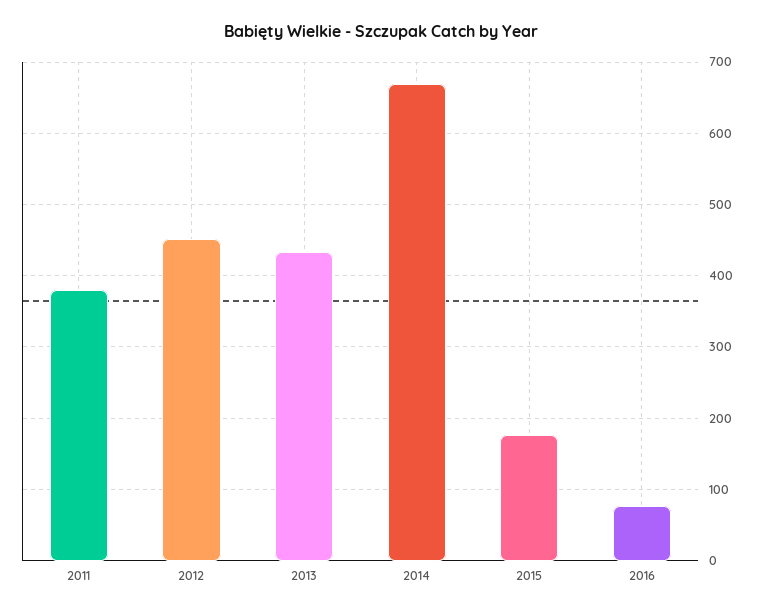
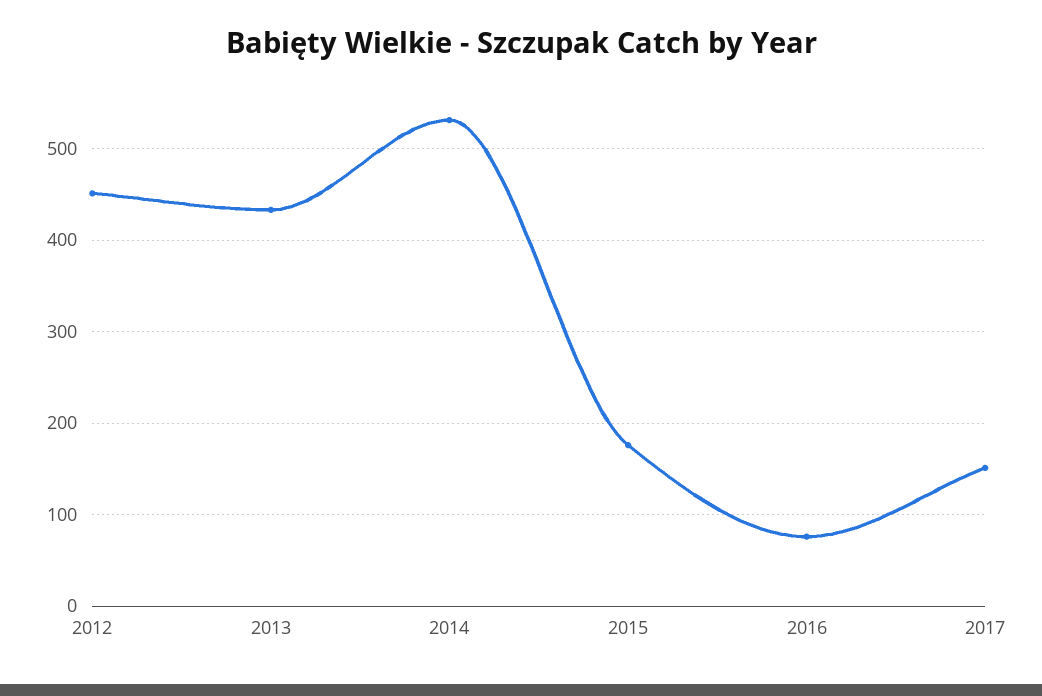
2011: 380 -> none
2014: 670 -> 530
2017: none -> 150

